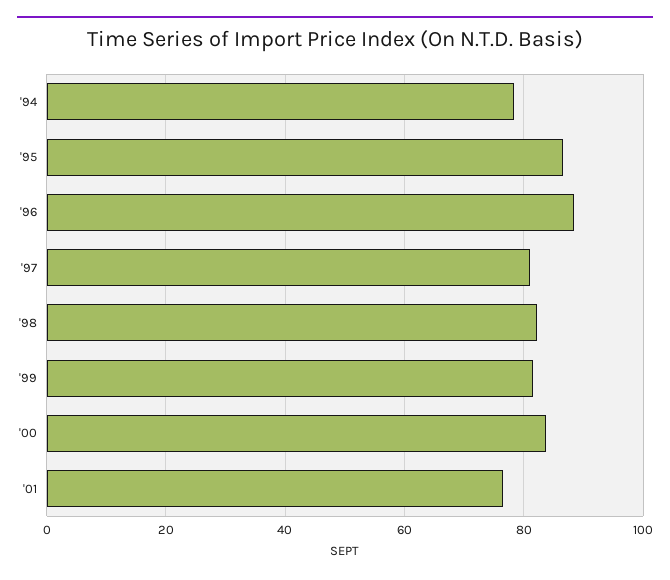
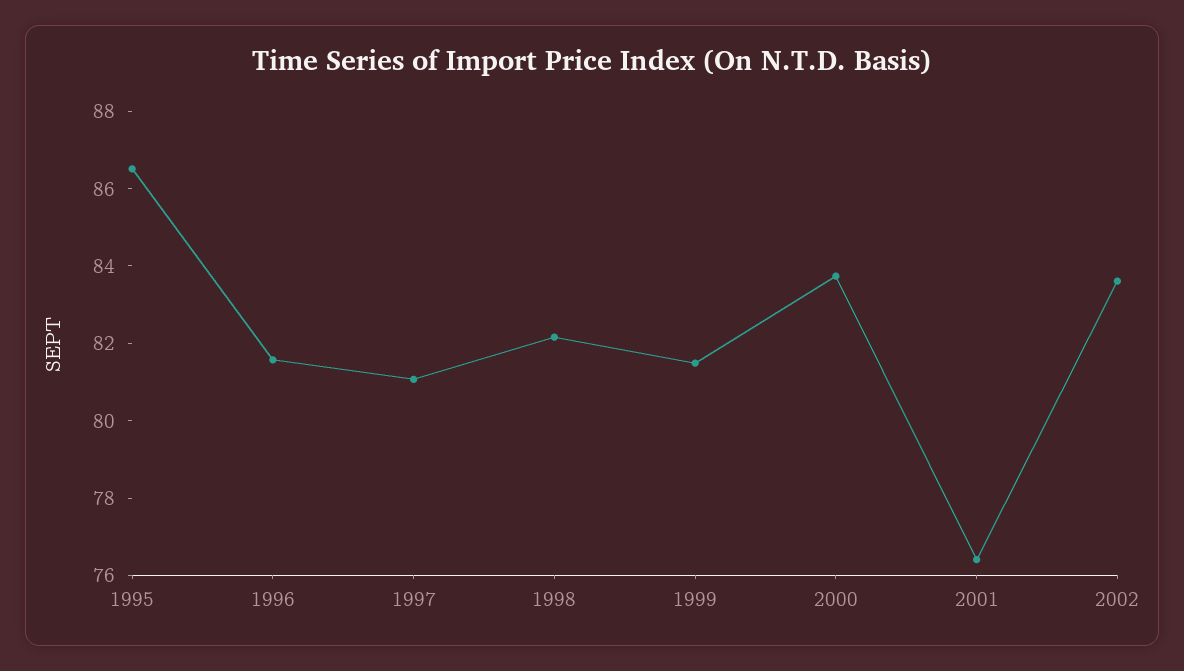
'94: 78 -> none
'96: 88 -> 81.5
2002: none -> 83.5

